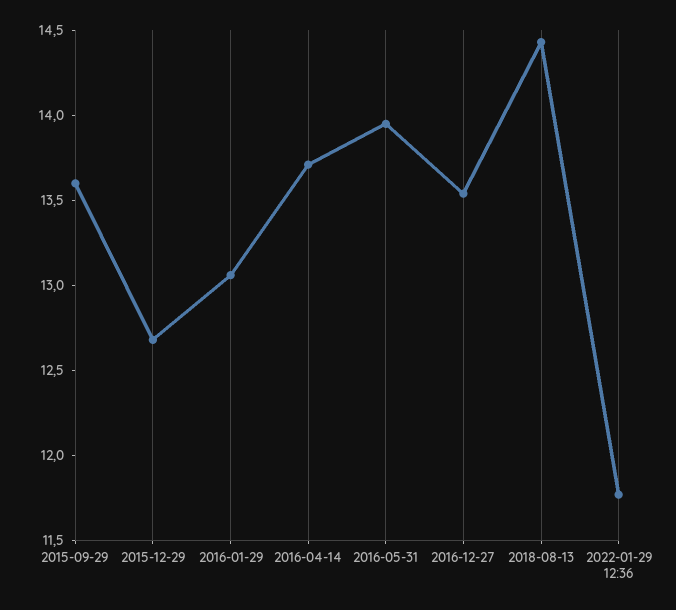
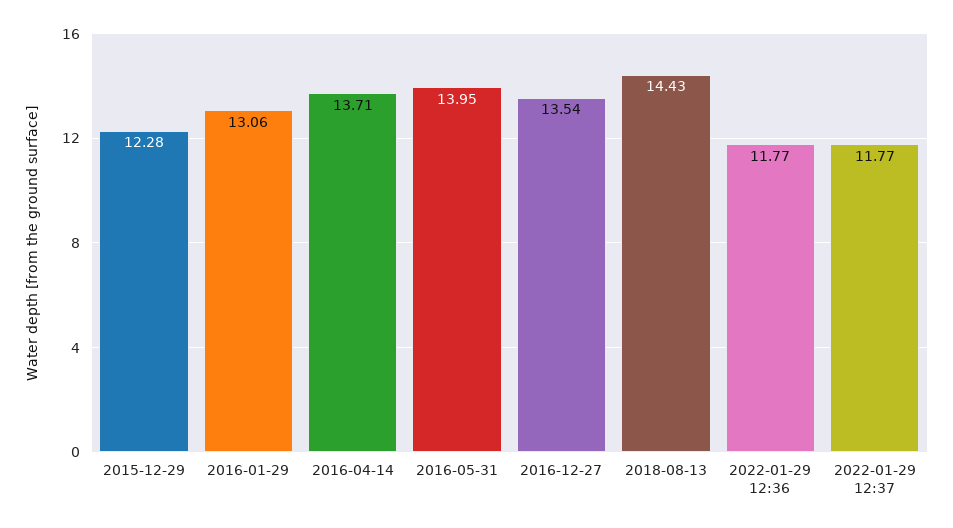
2015-09-29: 13.6 -> none
2015-12-29: 12.7 -> 12.28
2022-01-29 12:37: none -> 11.77

